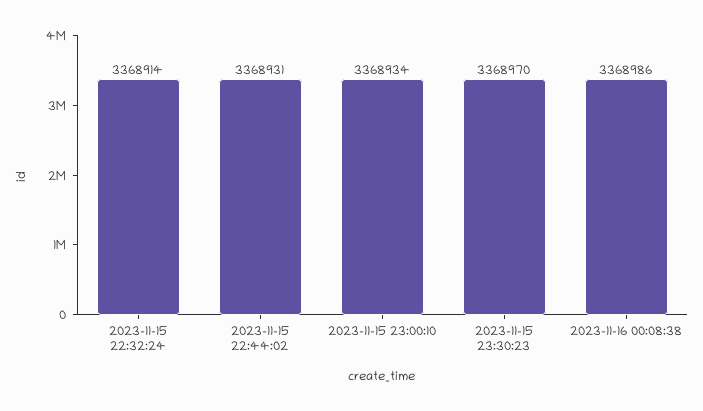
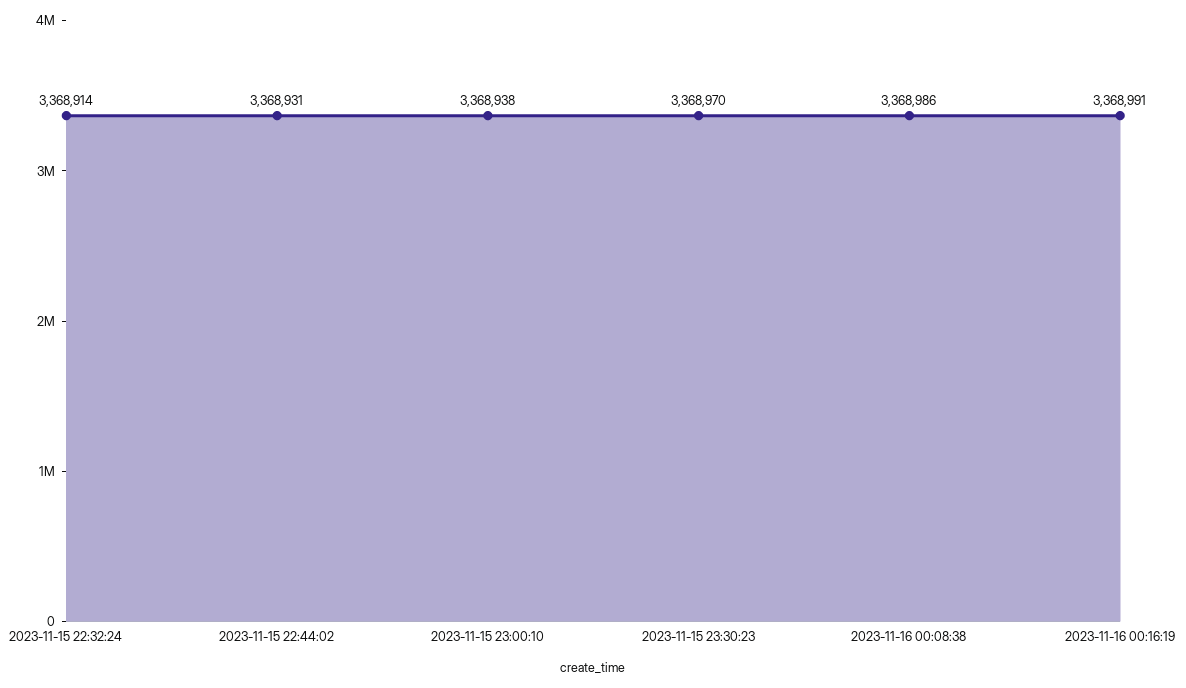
2023-11-15 23:00:10: 3368934 -> 3368938
2023-11-16 00:16:19: none -> 3368991

